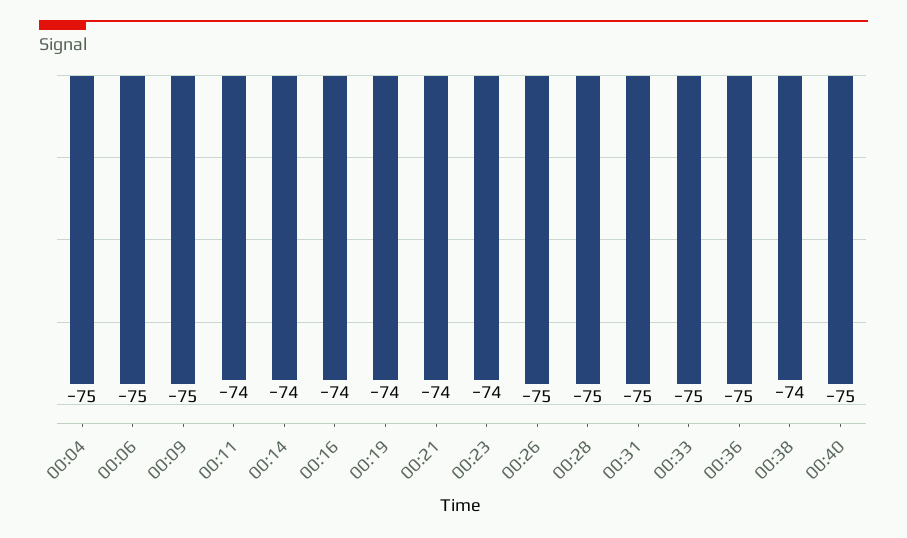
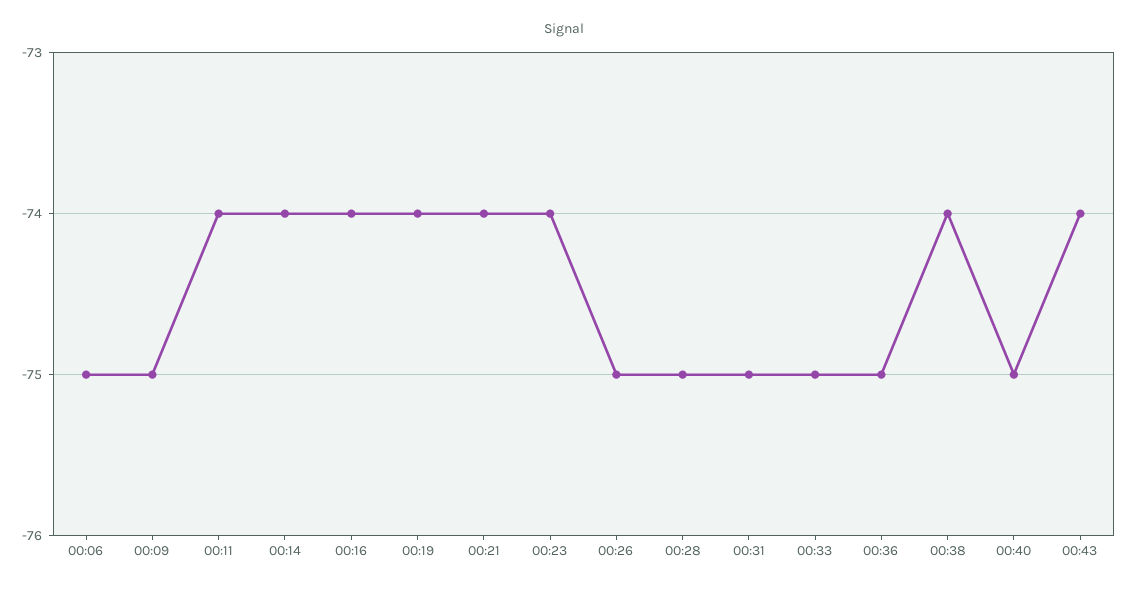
00:04: -75 -> none
00:43: none -> -74

